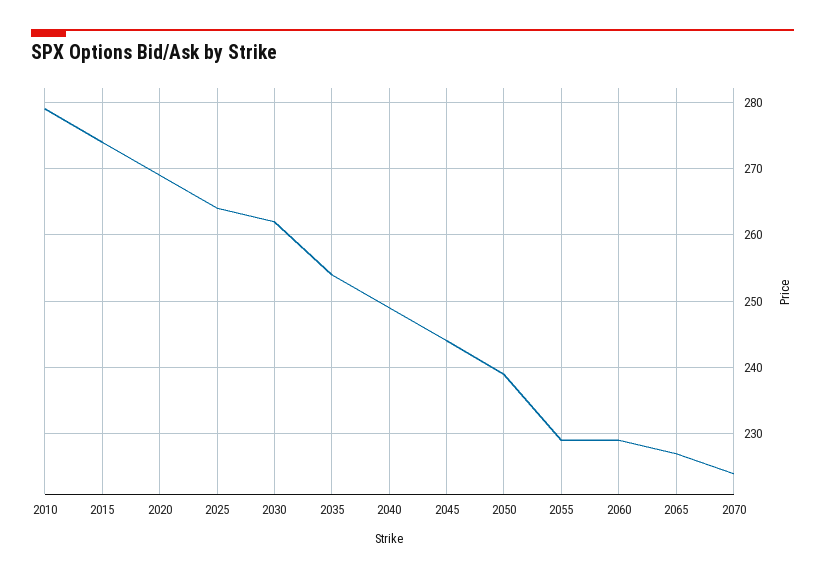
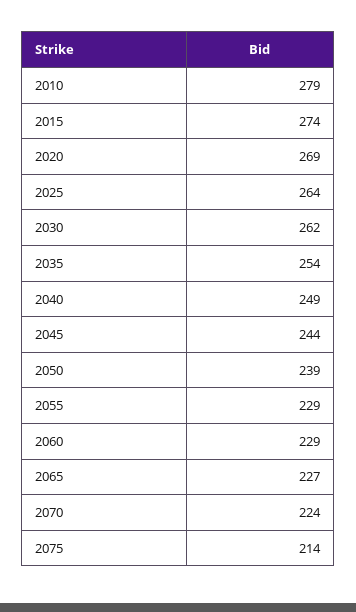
2075: none -> 214

